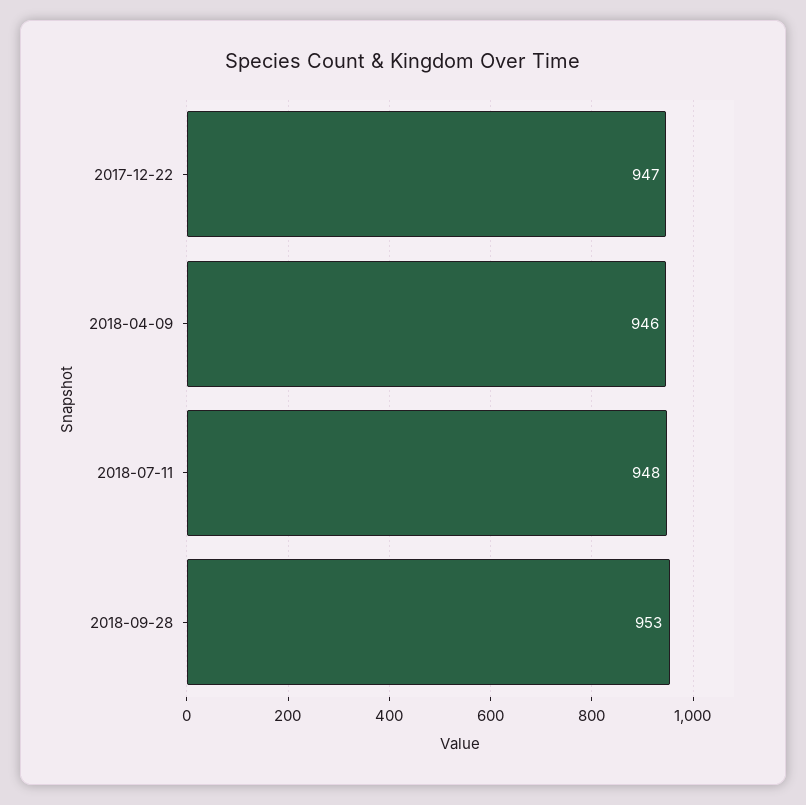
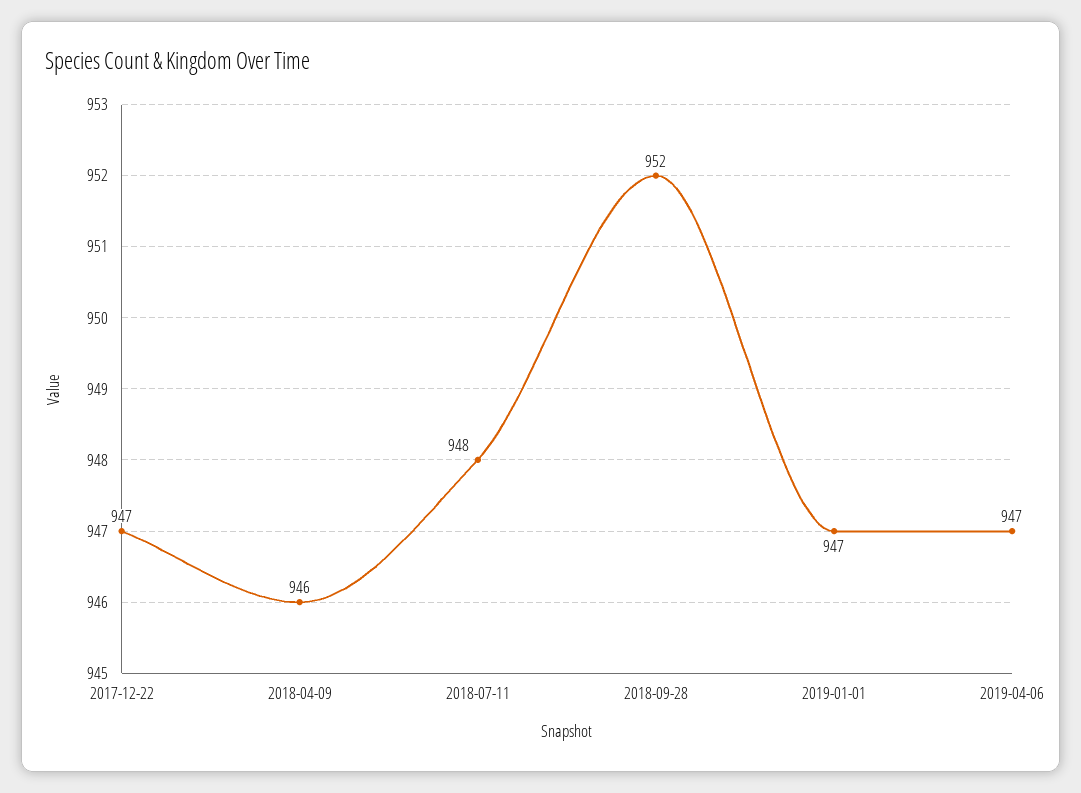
2018-09-28: 953 -> 952
2019-01-01: none -> 947
2019-04-06: none -> 947

